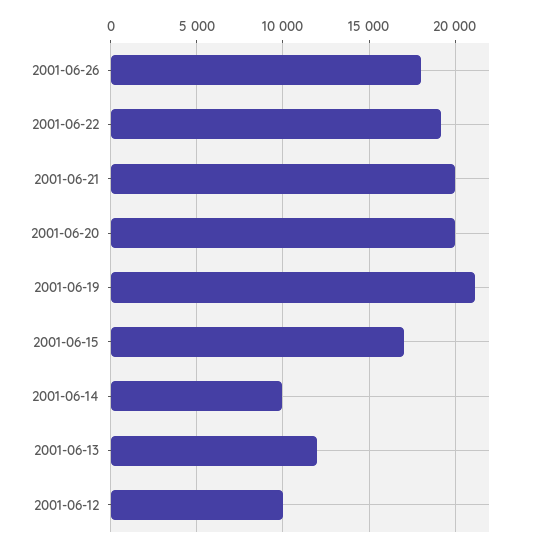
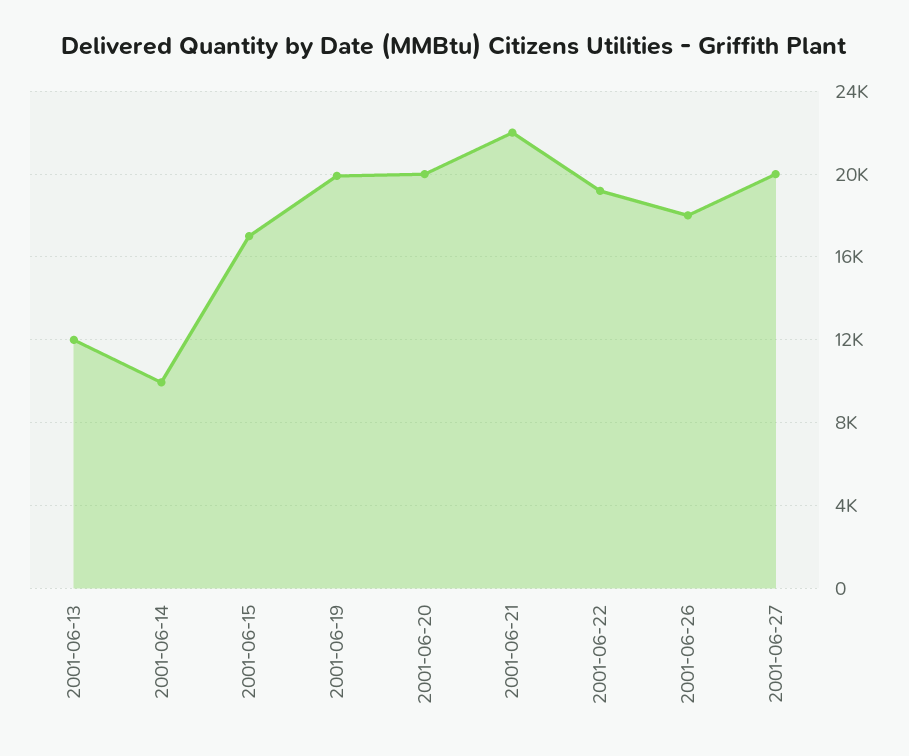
2001-06-21: 20000 -> 22000
2001-06-19: 21000 -> 20000
2001-06-12: 10000 -> none
2001-06-27: none -> 20000

